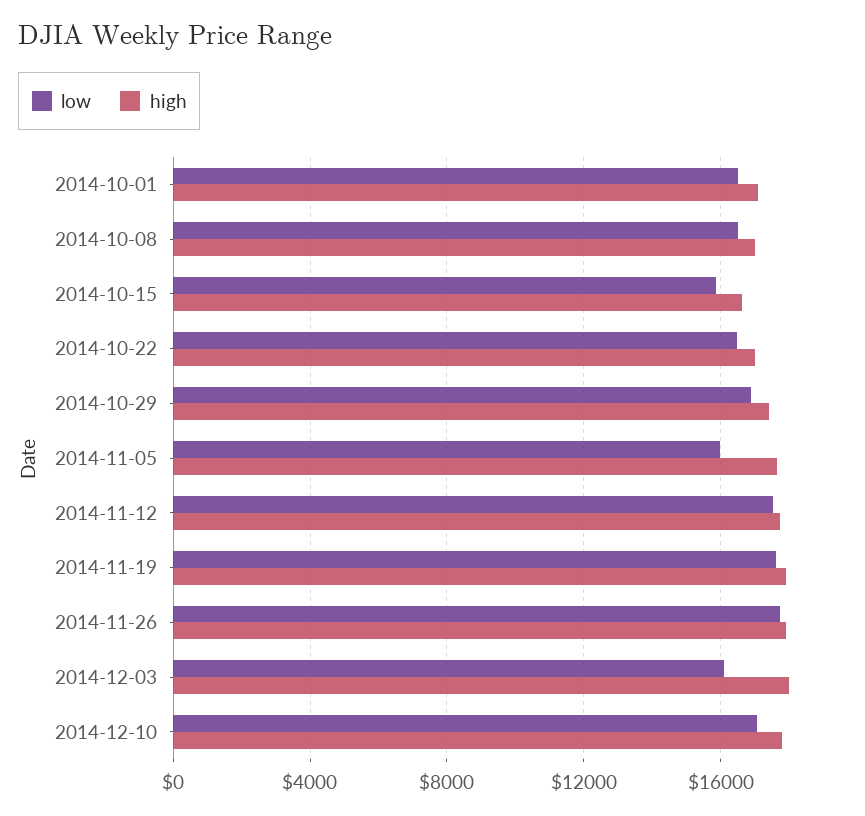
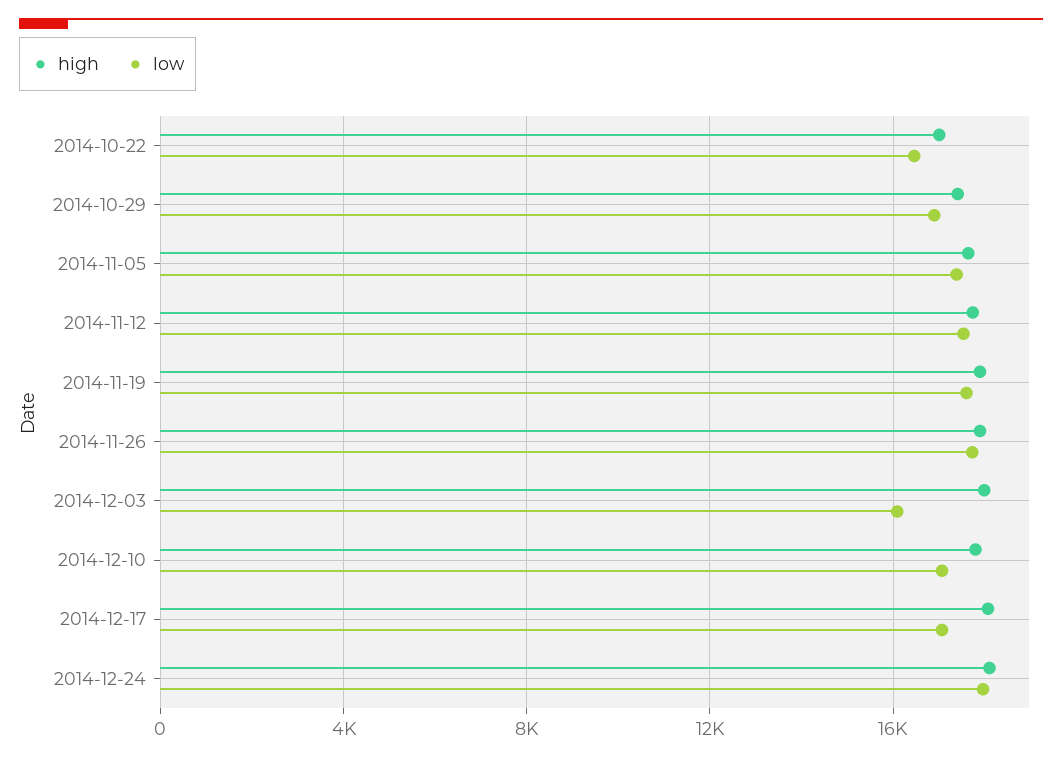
low, 2014-10-01: 16500 -> none
high, 2014-10-01: 17000 -> none
low, 2014-10-08: 16500 -> none
high, 2014-10-08: 17000 -> none
low, 2014-10-15: 16000 -> none
high, 2014-10-15: 16500 -> none
low, 2014-11-05: 16000 -> 17500
high, 2014-12-17: none -> 18000
low, 2014-12-17: none -> 17000
high, 2014-12-24: none -> 18000
low, 2014-12-24: none -> 18000

